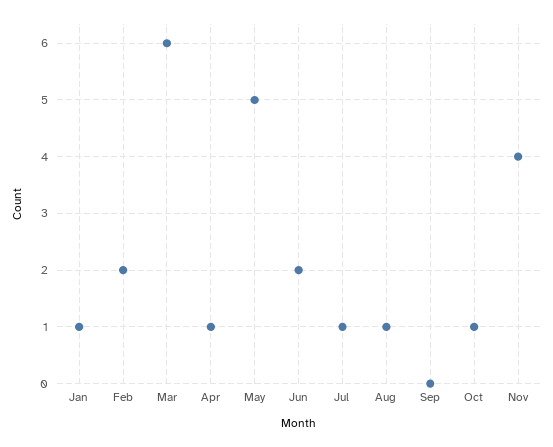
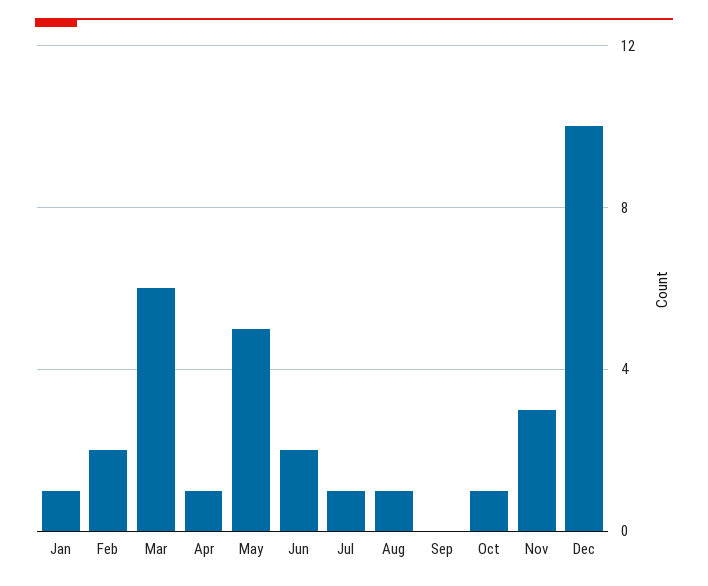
Nov: 4 -> 3
Dec: none -> 10

